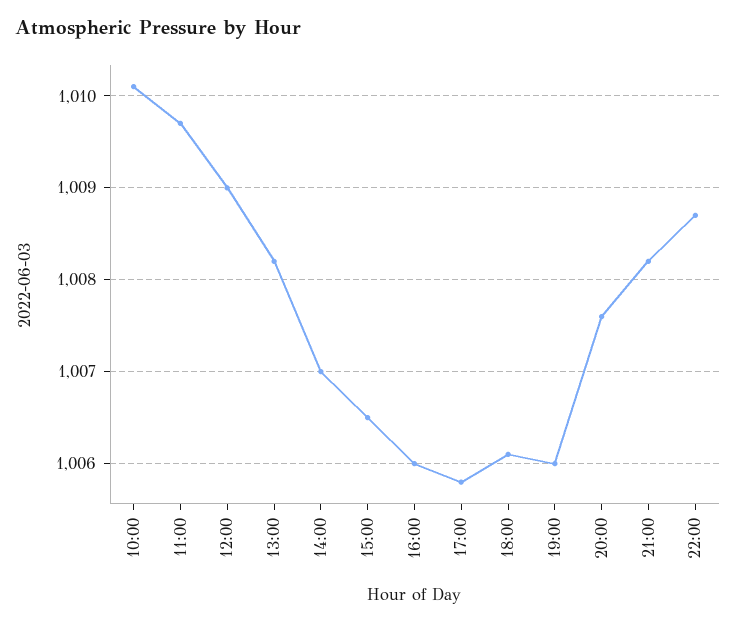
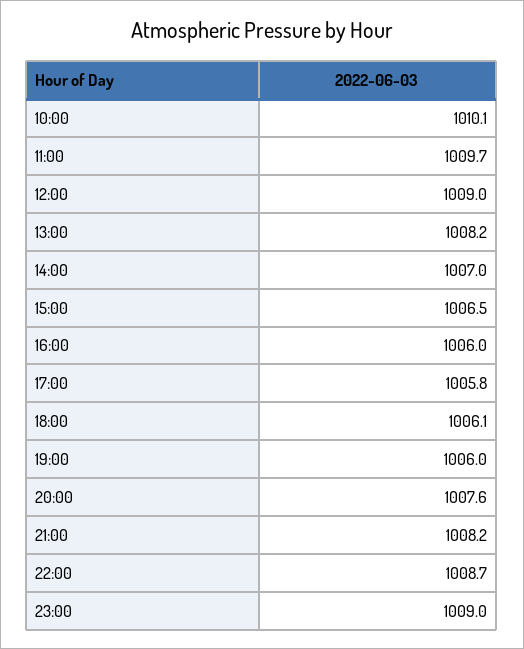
23:00: none -> 1009

